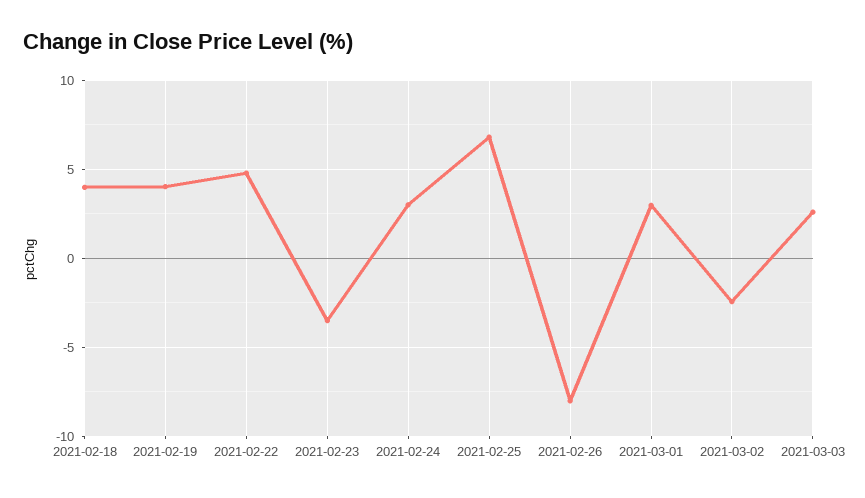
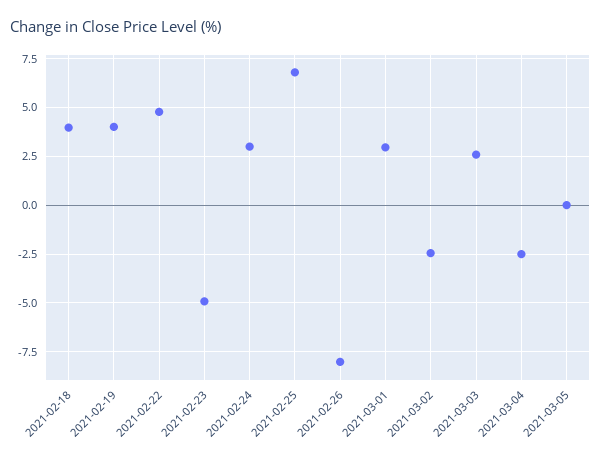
2021-02-23: -3.5 -> -5
2021-03-04: none -> -2.5
2021-03-05: none -> 0

